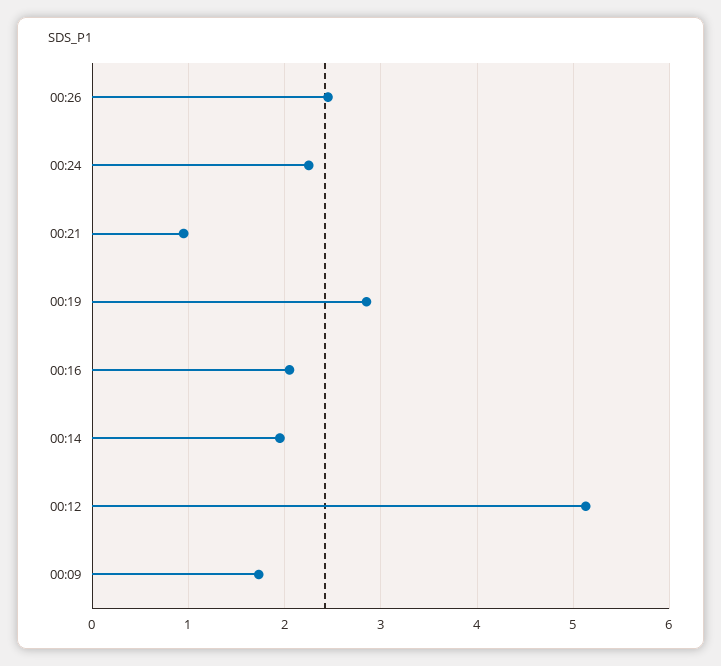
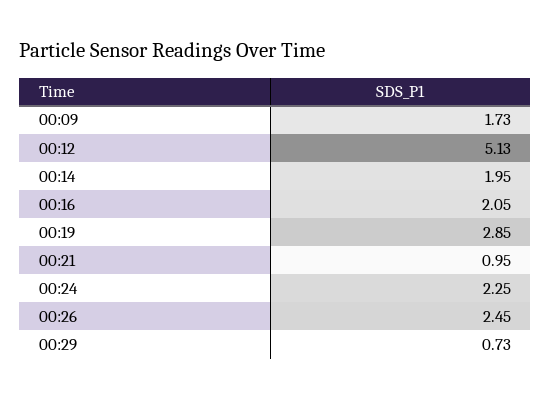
00:29: none -> 0.73

